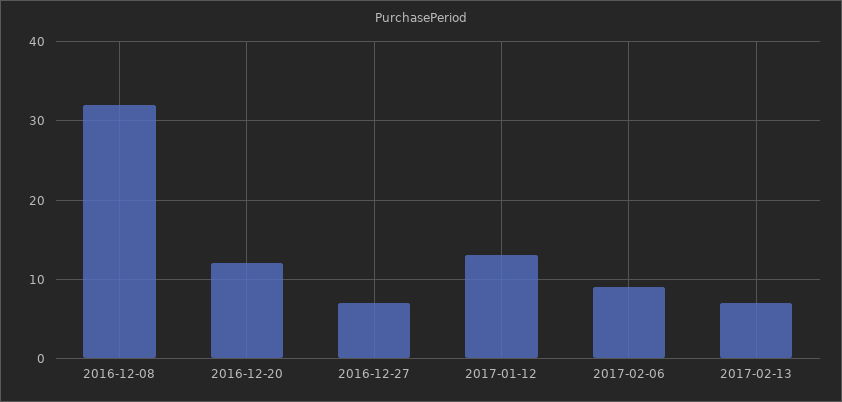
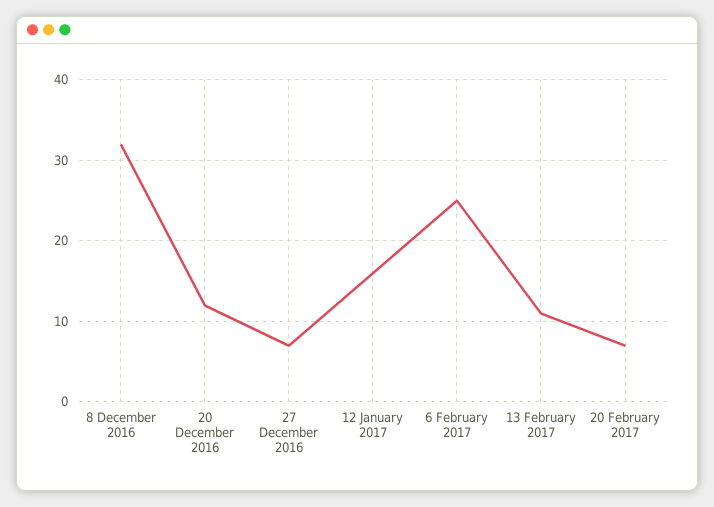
2017-01-12: 13 -> 16
2017-02-06: 9 -> 25
2017-02-13: 7 -> 11
20 February 2017: none -> 7

